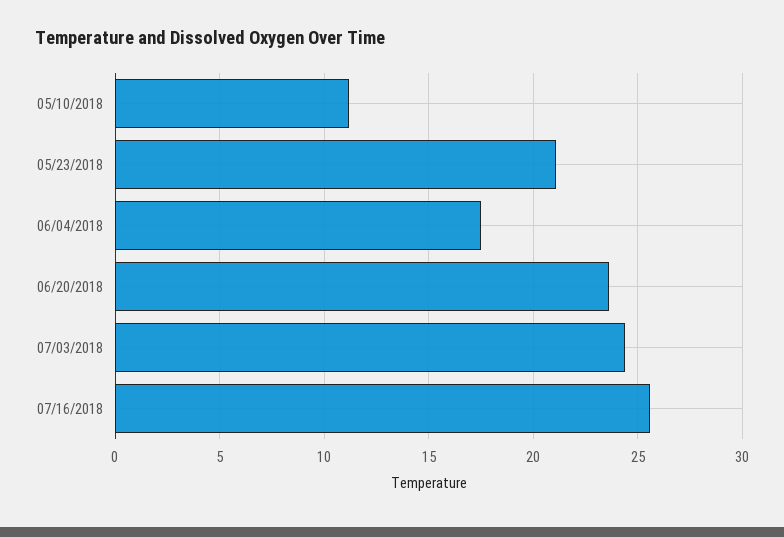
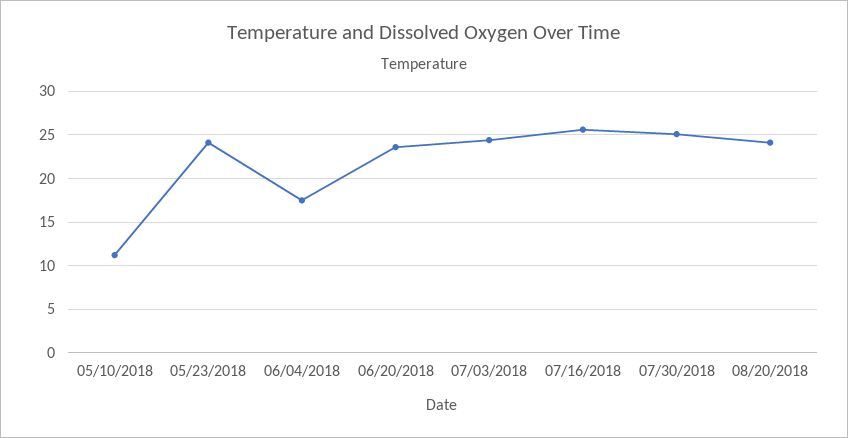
05/23/2018: 21 -> 24
07/30/2018: none -> 25
08/20/2018: none -> 24

